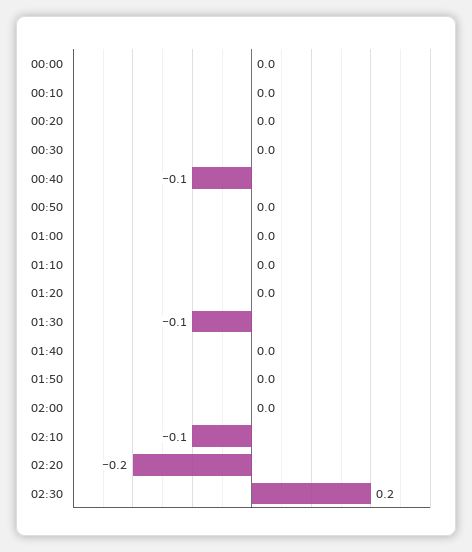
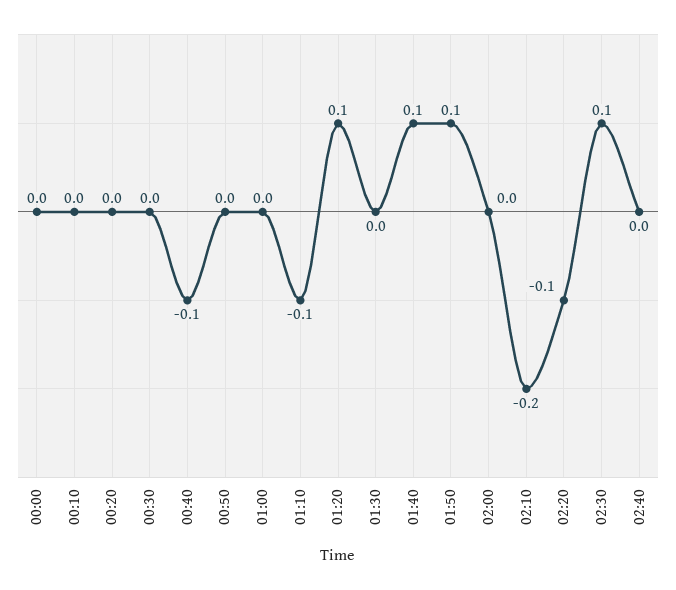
01:10: 0 -> -0.1
01:20: 0 -> 0.1
01:30: -0.1 -> 0
01:40: 0 -> 0.1
01:50: 0 -> 0.1
02:10: -0.1 -> -0.2
02:20: -0.2 -> -0.1
02:30: 0.2 -> 0.1
02:40: none -> 0

